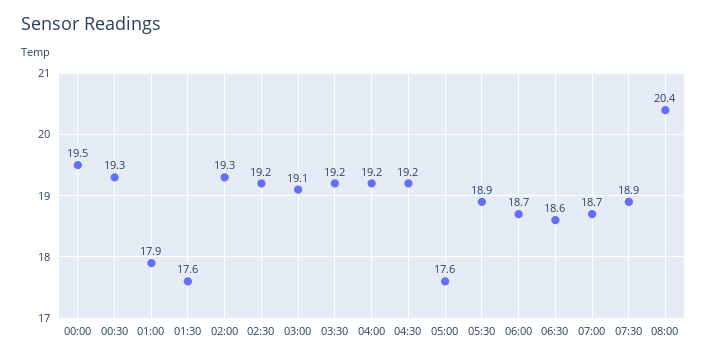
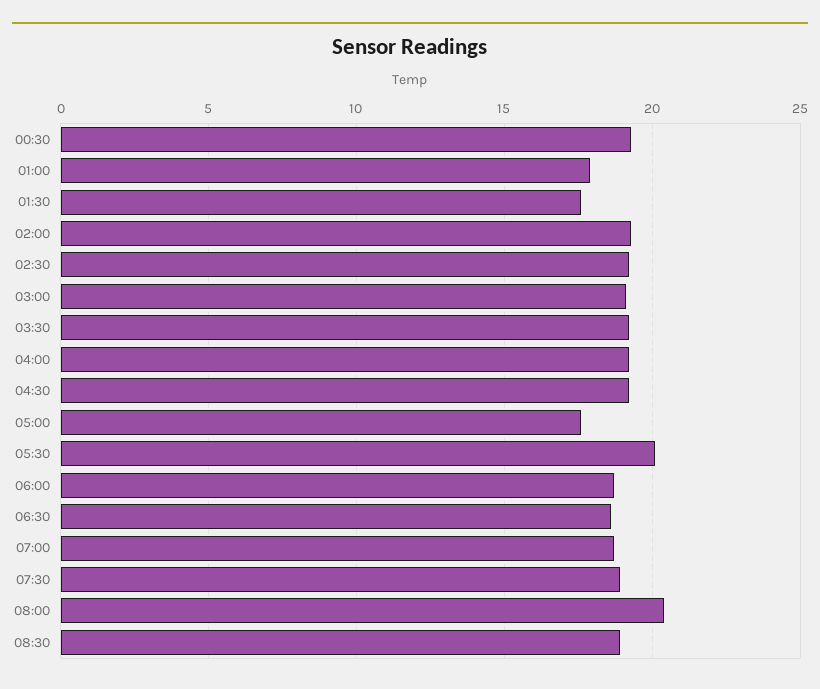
00:00: 19.5 -> none
05:30: 18.9 -> 20
08:30: none -> 19

